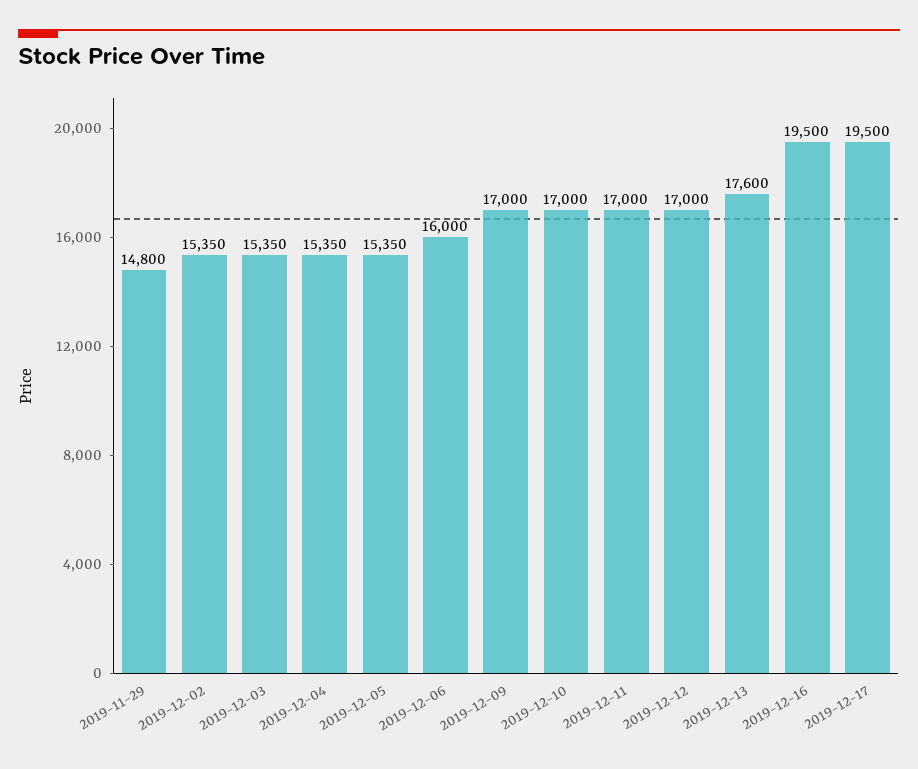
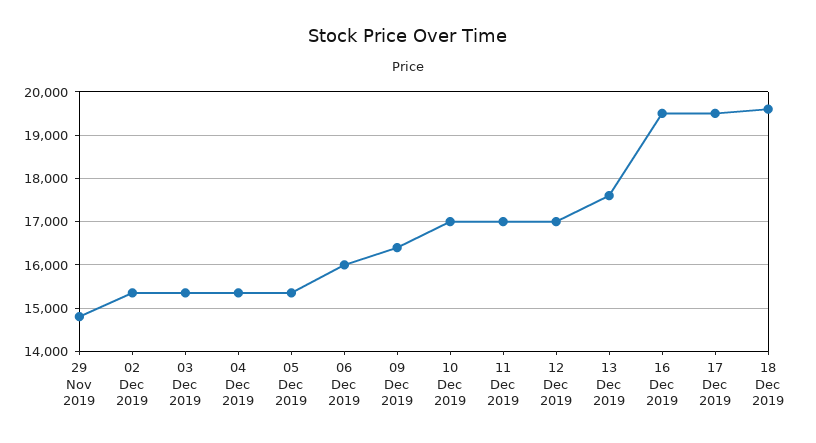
2019-12-09: 17000 -> 16400
18 Dec 2019: none -> 19600

